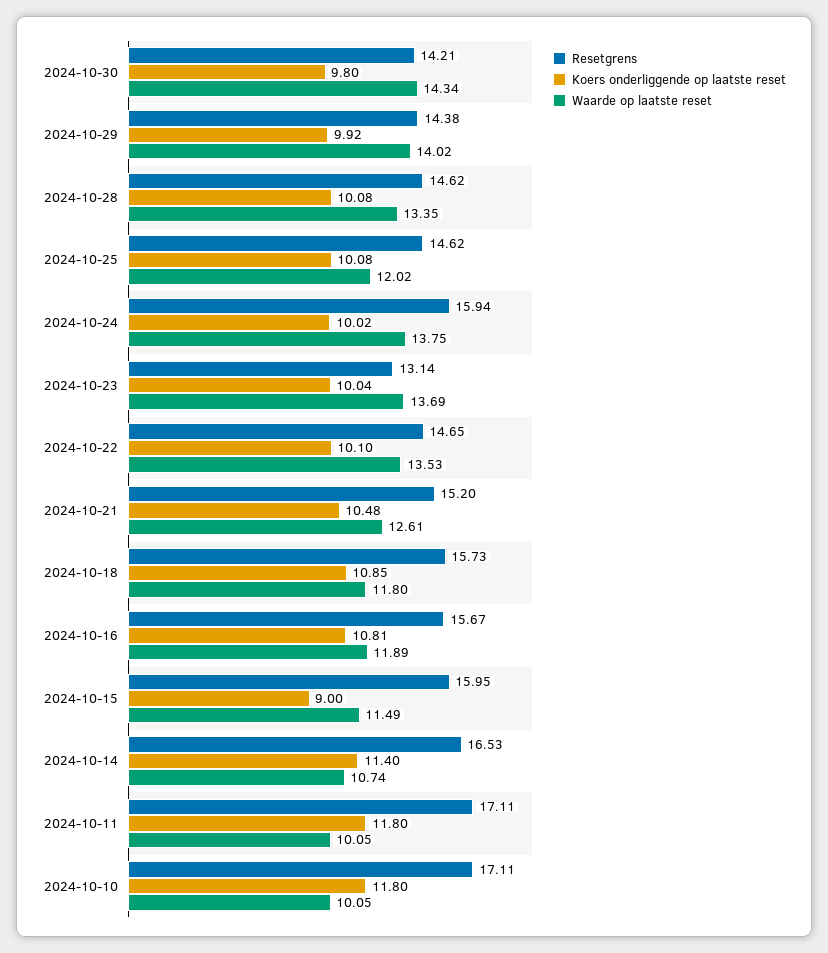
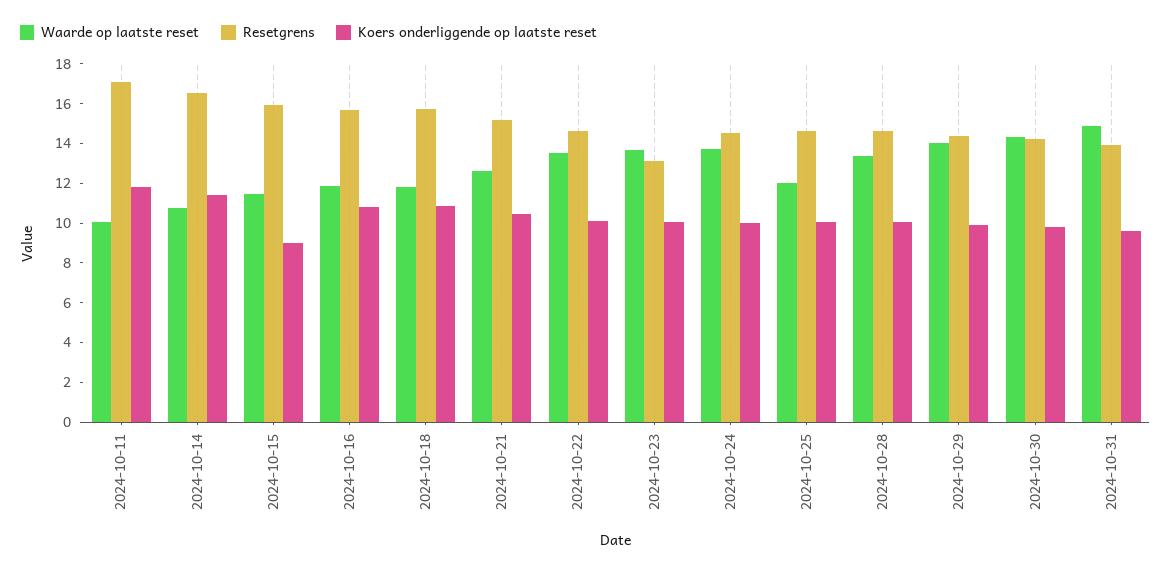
Resetgrens, 2024-10-24: 15.94 -> 14.5
Resetgrens, 2024-10-10: 17.11 -> none
Koers onderliggende op laatste reset, 2024-10-10: 11.8 -> none
Waarde op laatste reset, 2024-10-10: 10.05 -> none
Waarde op laatste reset, 2024-10-31: none -> 15
Resetgrens, 2024-10-31: none -> 14
Koers onderliggende op laatste reset, 2024-10-31: none -> 9.5

